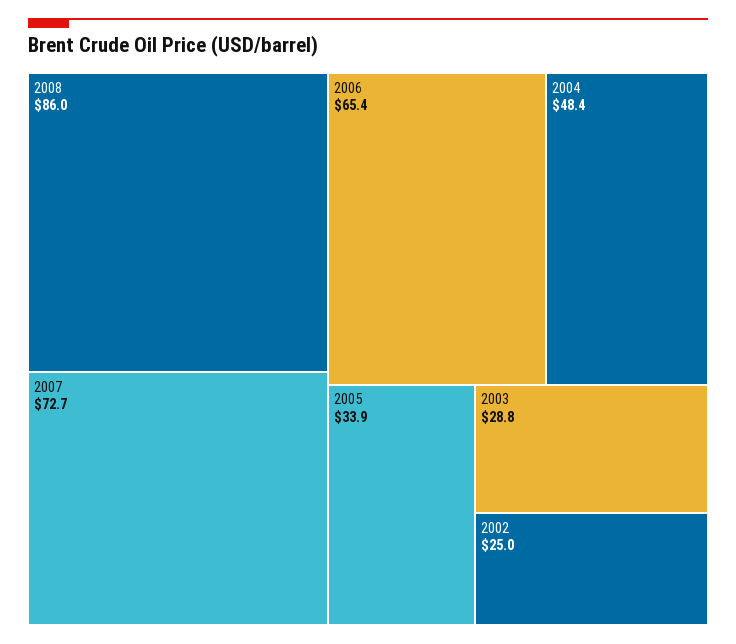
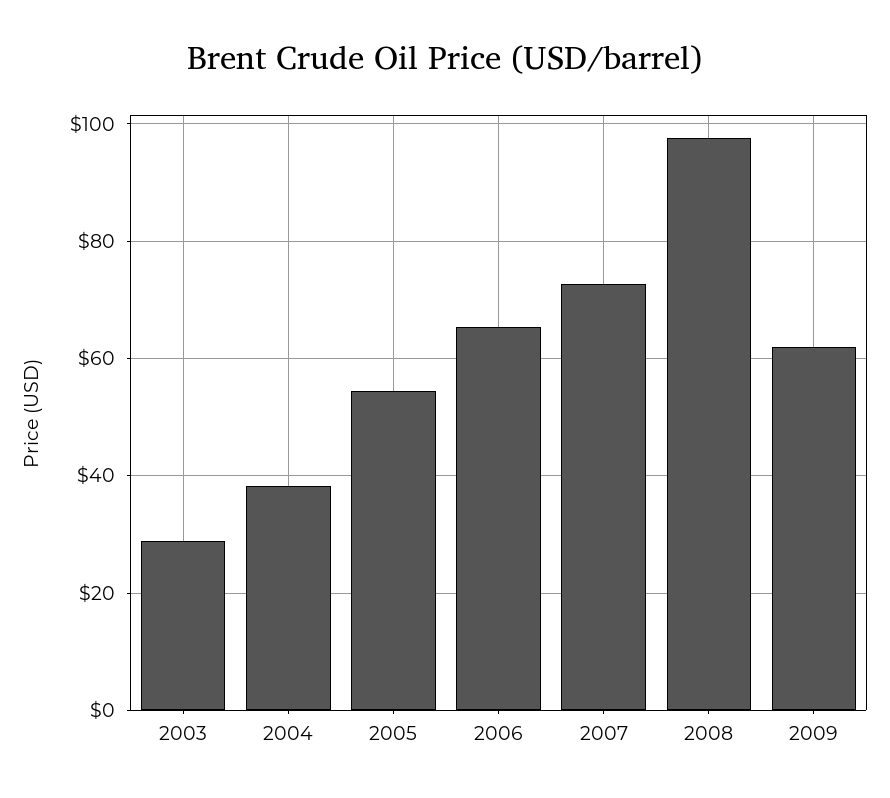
2008: 86 -> 98
2004: 48.4 -> 38
2005: 33.9 -> 54
2002: 25 -> none
2009: none -> 62

